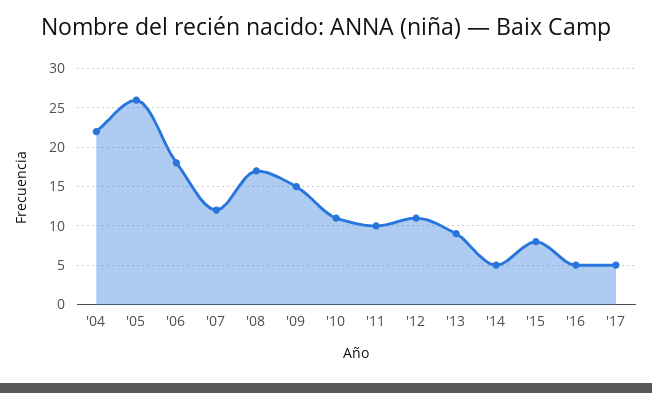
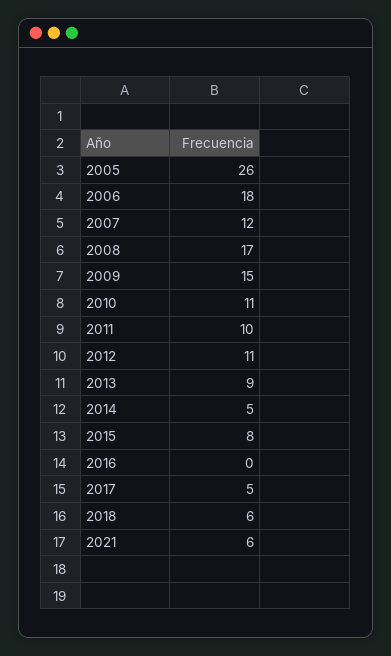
'04: 22 -> none
'16: 5 -> 0
2018: none -> 6
2021: none -> 6

